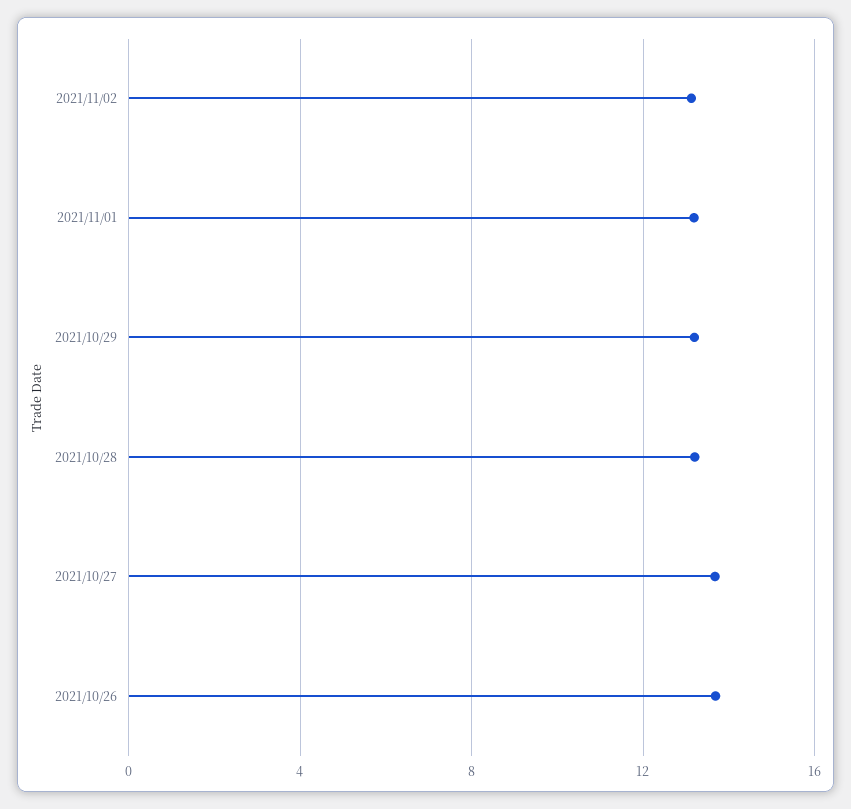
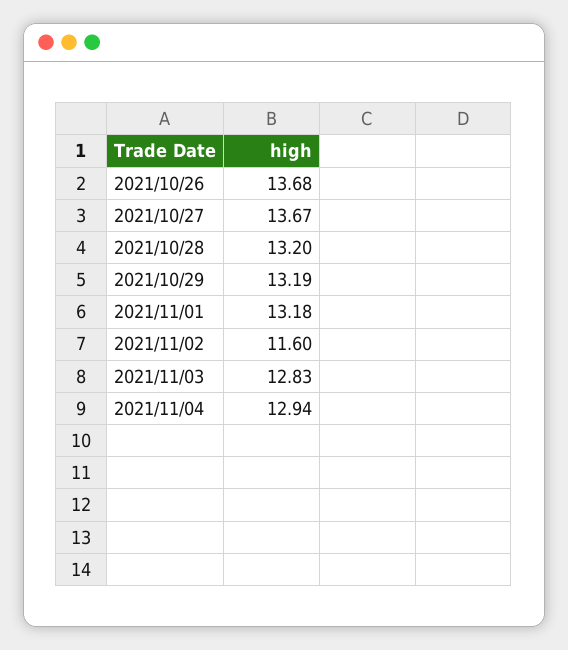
2021/11/02: 13 -> 11.6
2021/11/03: none -> 12.83
2021/11/04: none -> 12.94

